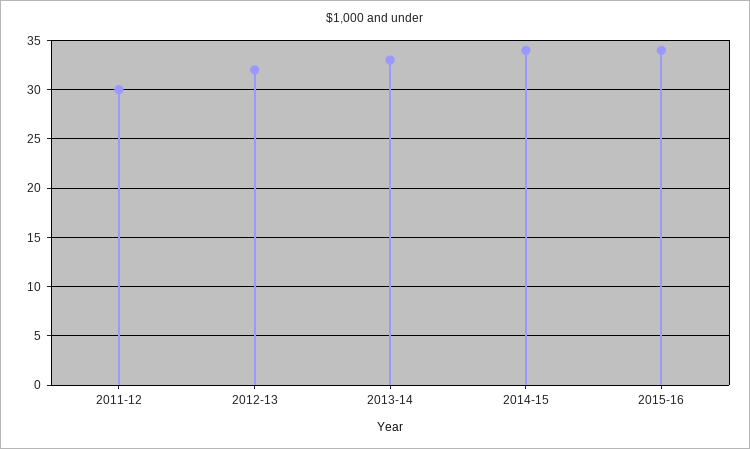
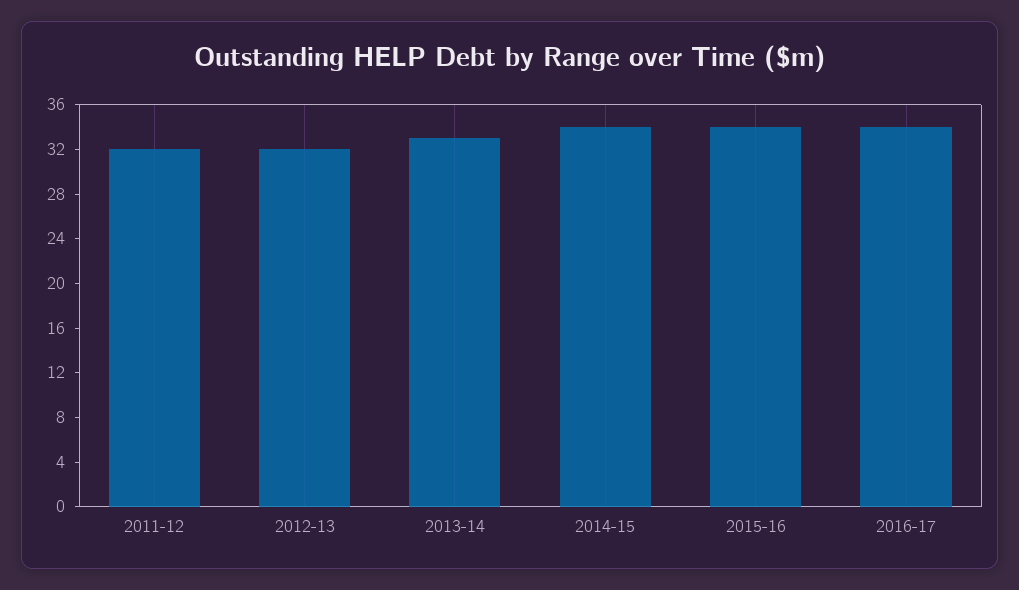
2011-12: 30 -> 32
2016-17: none -> 34

